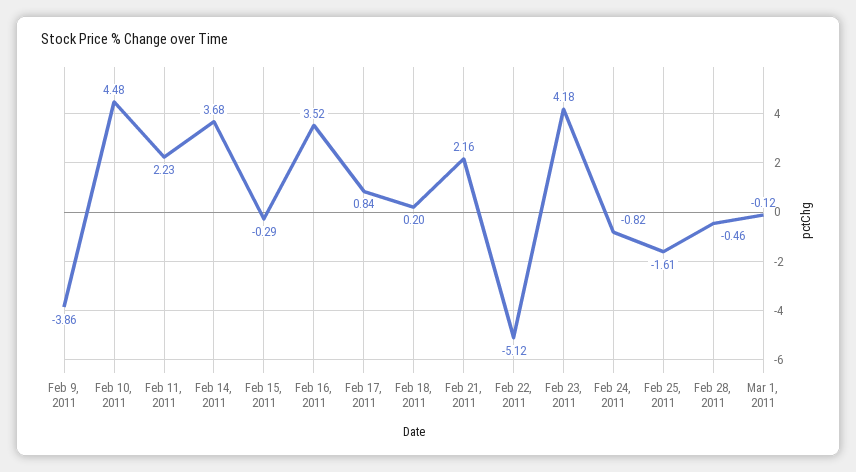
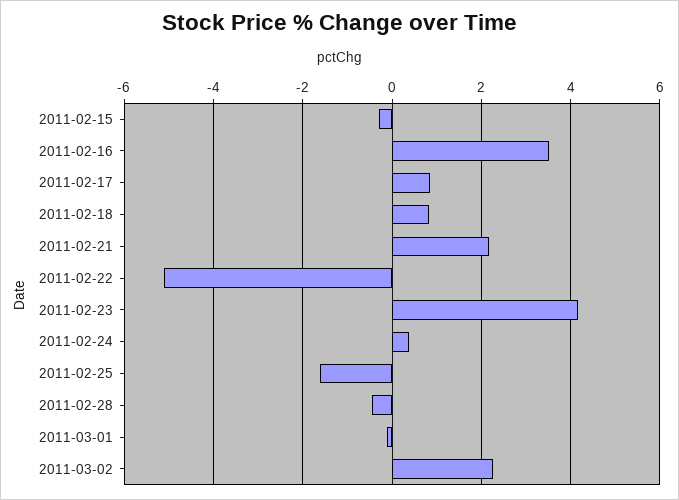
Feb 9, 2011: -3.86 -> none
Feb 10, 2011: 4.48 -> none
Feb 11, 2011: 2.23 -> none
Feb 14, 2011: 3.68 -> none
Feb 18, 2011: 0.2 -> 0.8
Feb 24, 2011: -0.82 -> 0.4
2011-03-02: none -> 2.2

